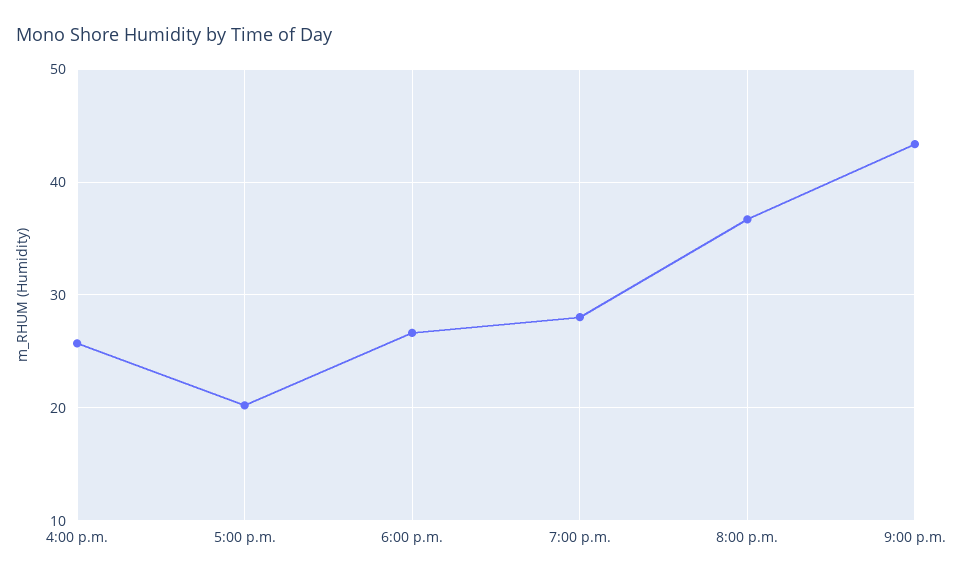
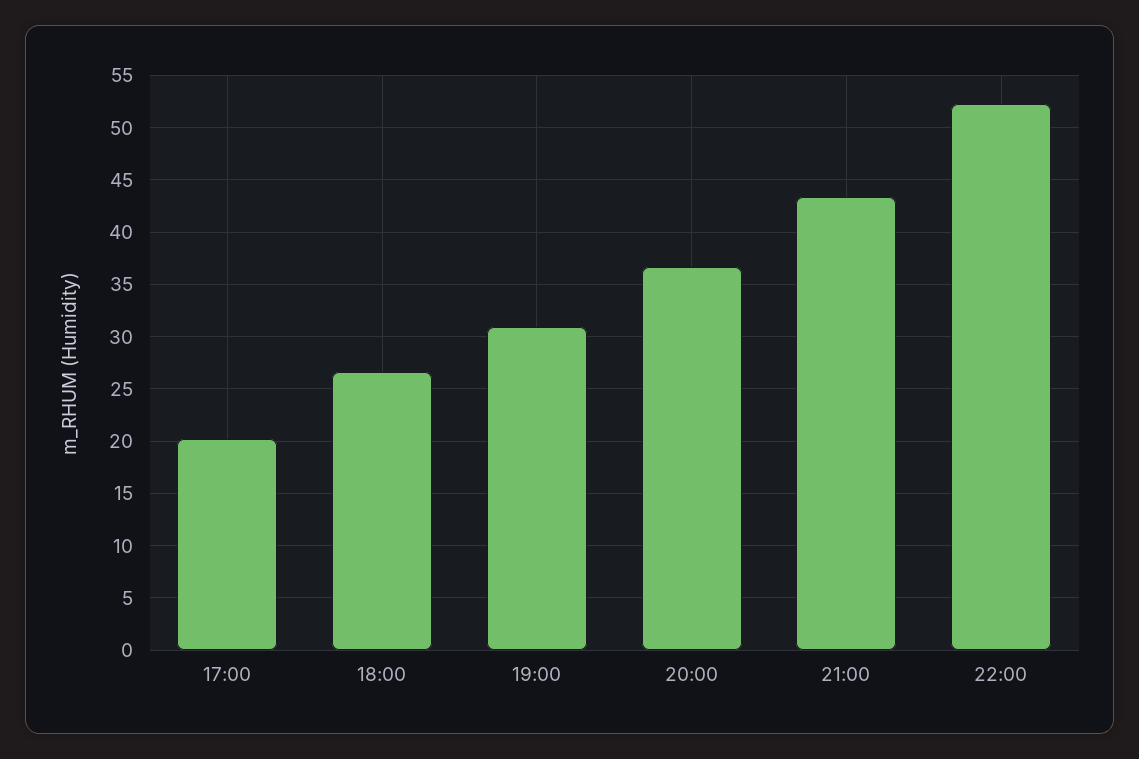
4:00 p.m.: 26 -> none
7:00 p.m.: 28 -> 31
22:00: none -> 52

